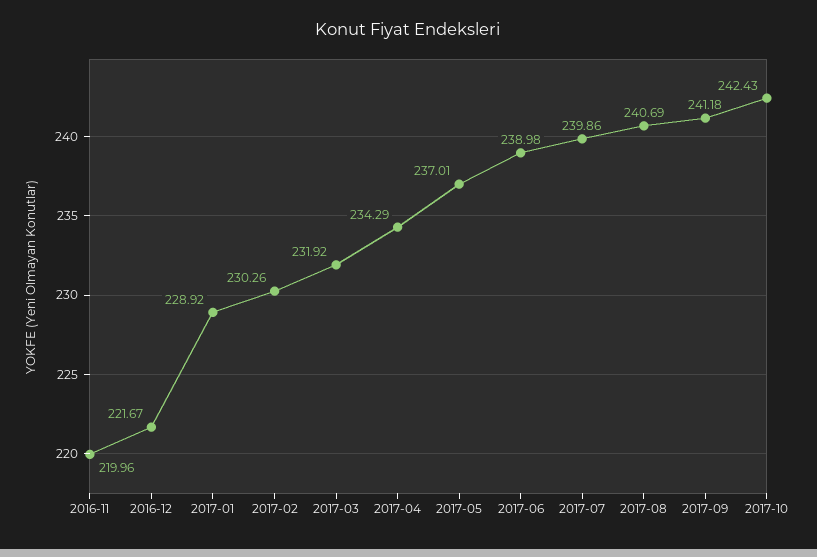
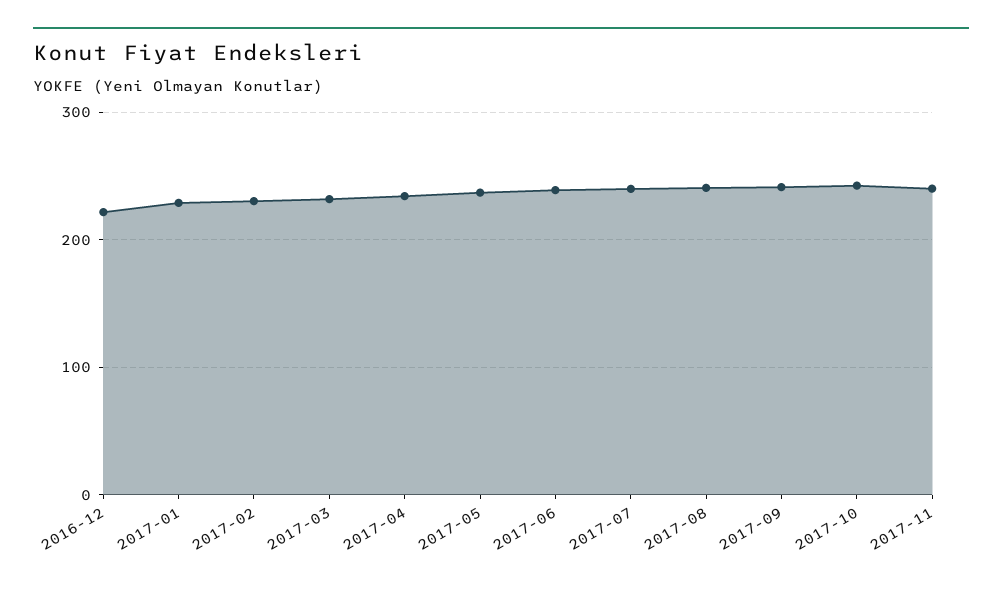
2016-11: 219.96 -> none
2017-11: none -> 240

